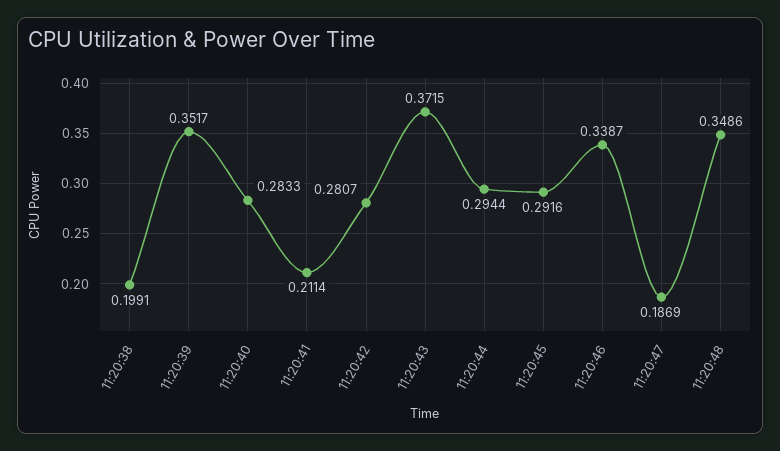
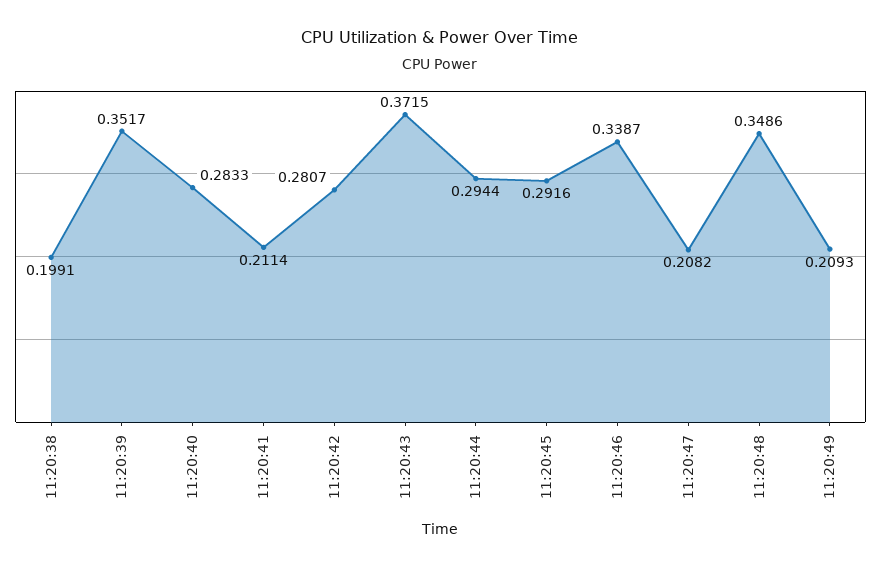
11:20:47: 0.1869 -> 0.2082
11:20:49: none -> 0.2093

